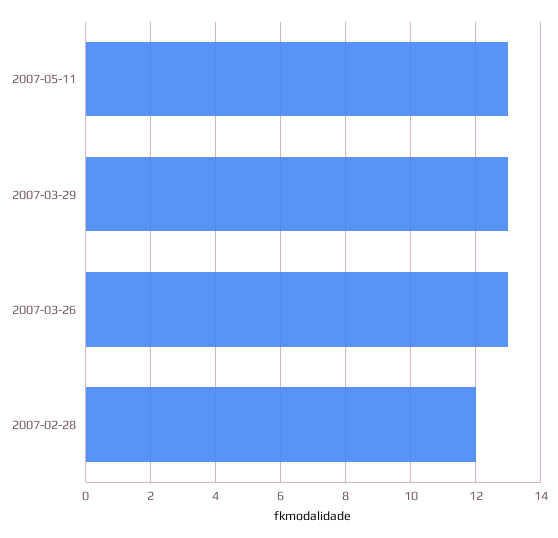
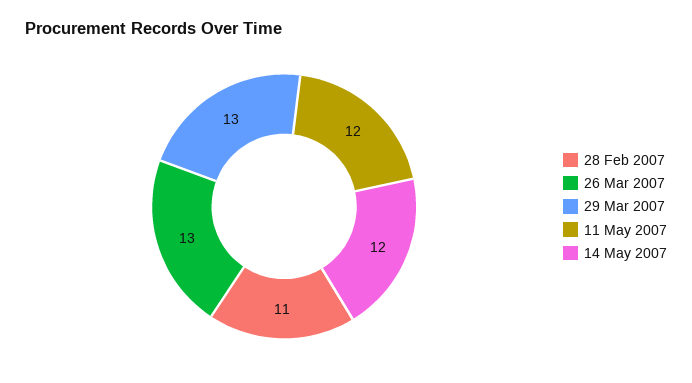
2007-05-11: 13 -> 12
2007-02-28: 12 -> 11
14 May 2007: none -> 12

